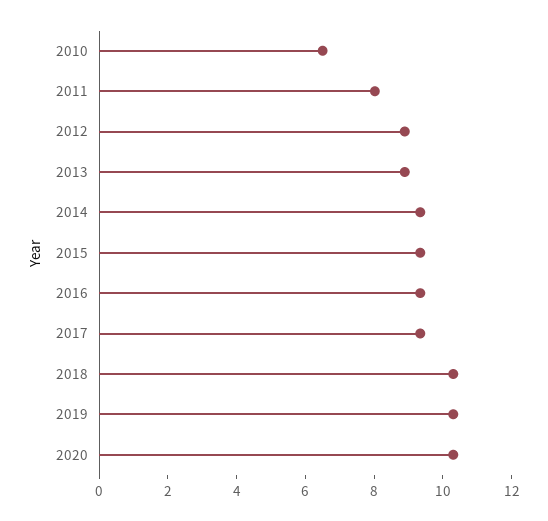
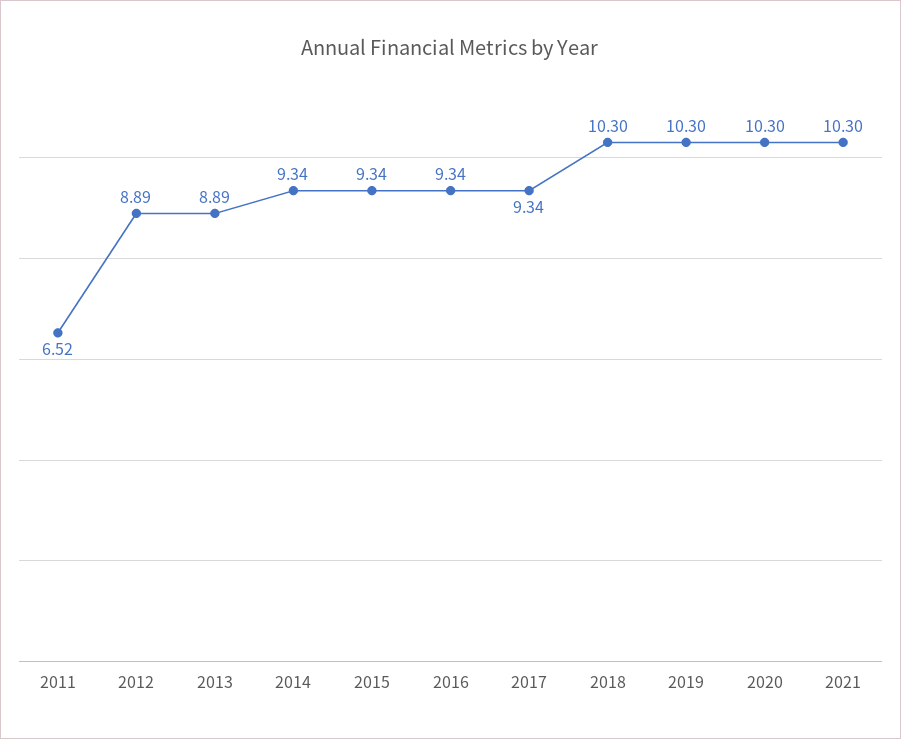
2010: 6.5 -> none
2011: 8 -> 6.52
2021: none -> 10.3

